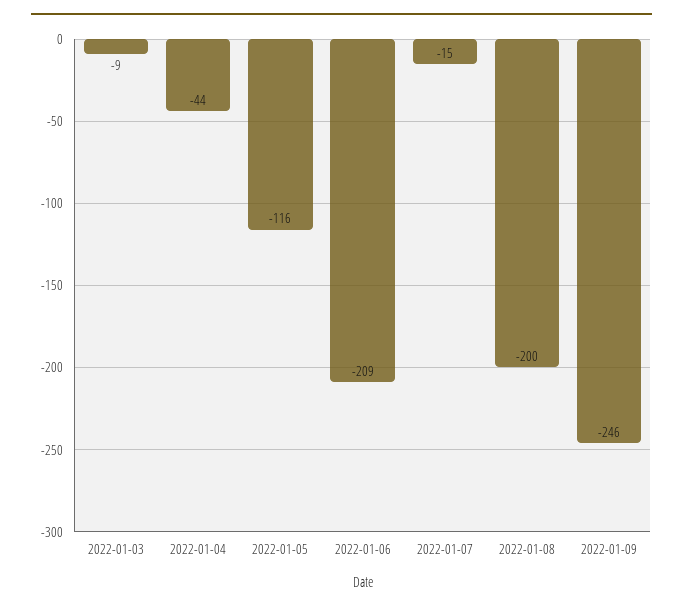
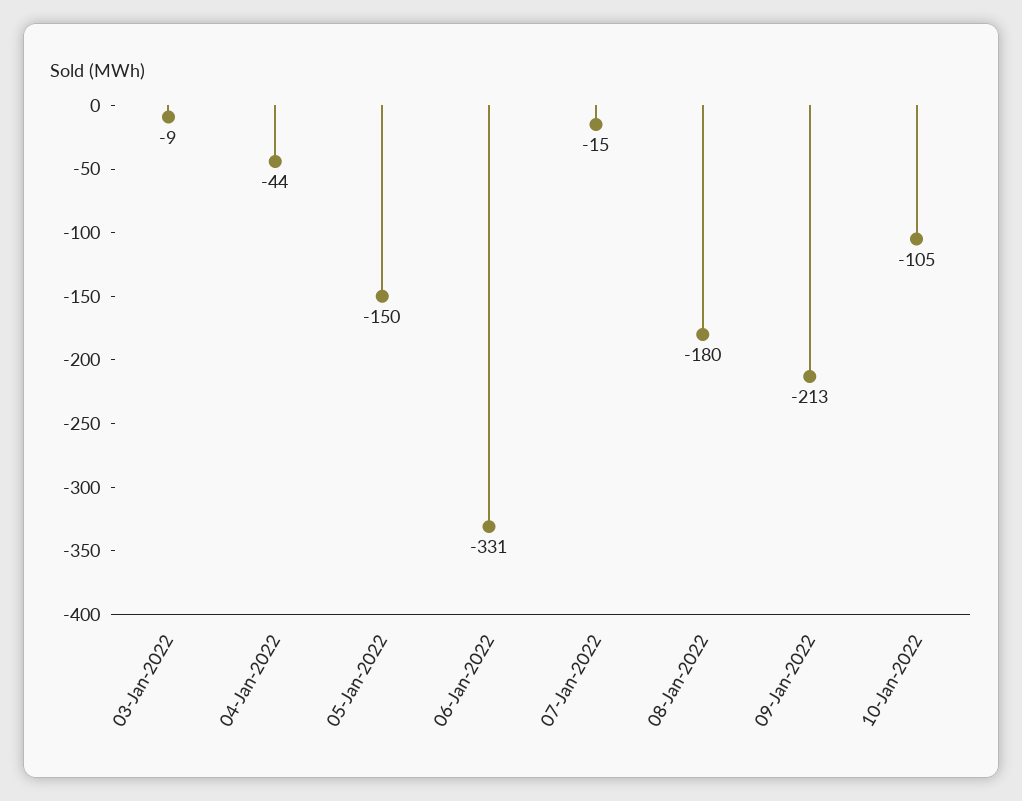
2022-01-05: -116 -> -150
2022-01-06: -209 -> -331
2022-01-08: -200 -> -180
2022-01-09: -246 -> -213
10-Jan-2022: none -> -105

